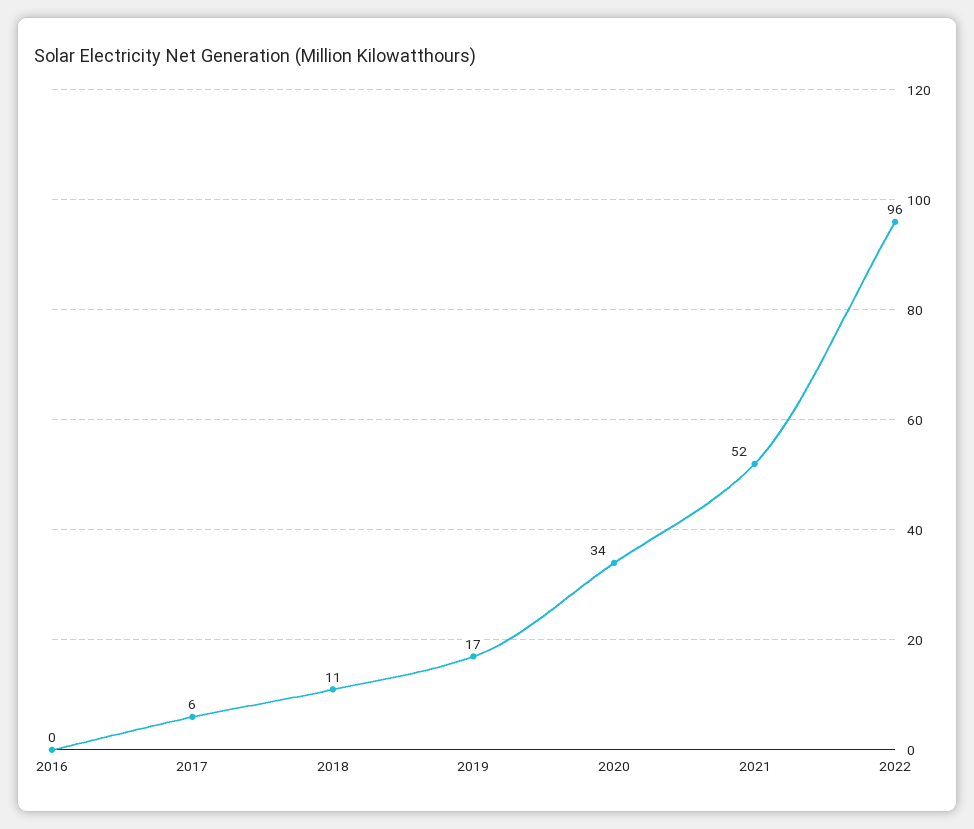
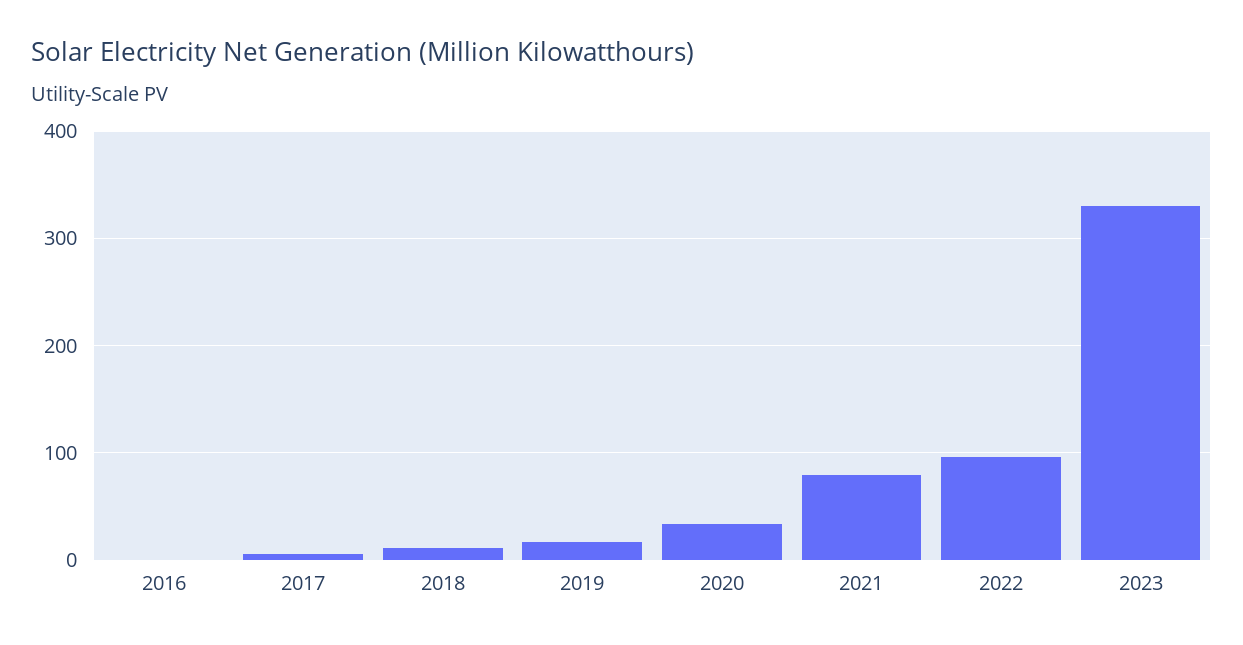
2021: 52 -> 80
2023: none -> 330

